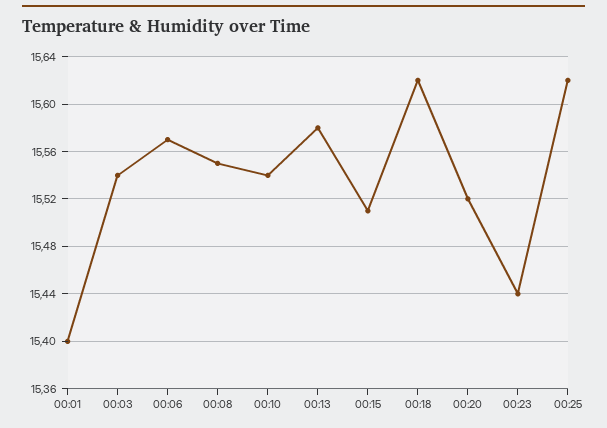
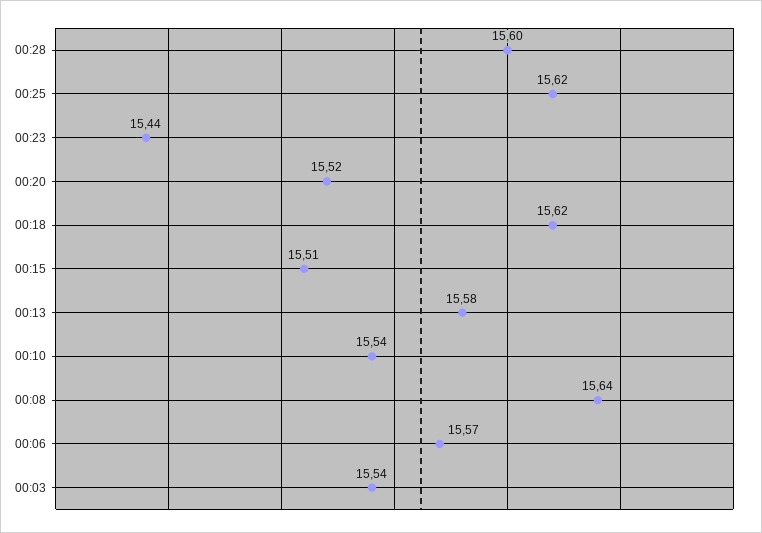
00:01: 15.4 -> none
00:08: 15.55 -> 15.64
00:28: none -> 15.6

